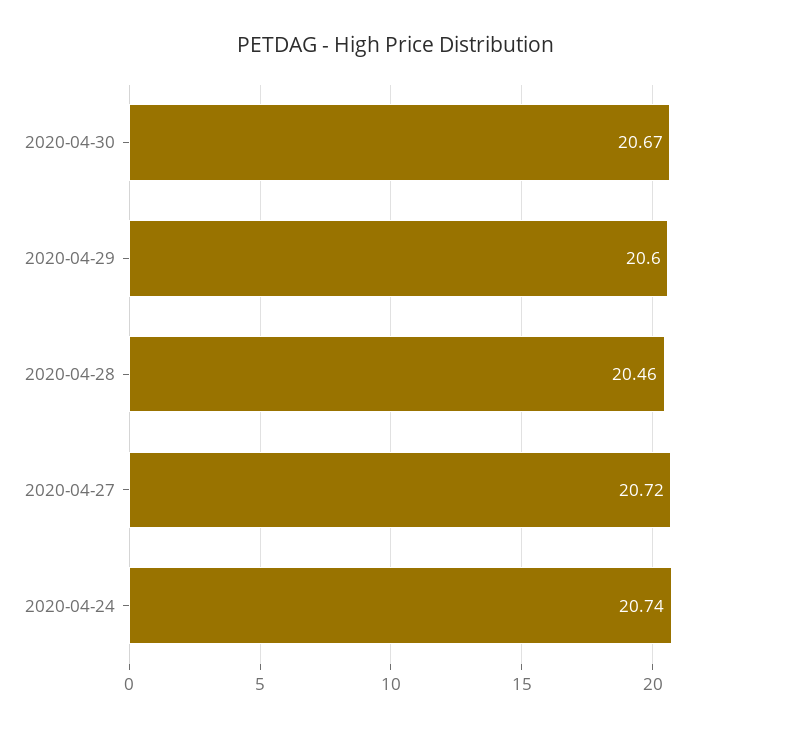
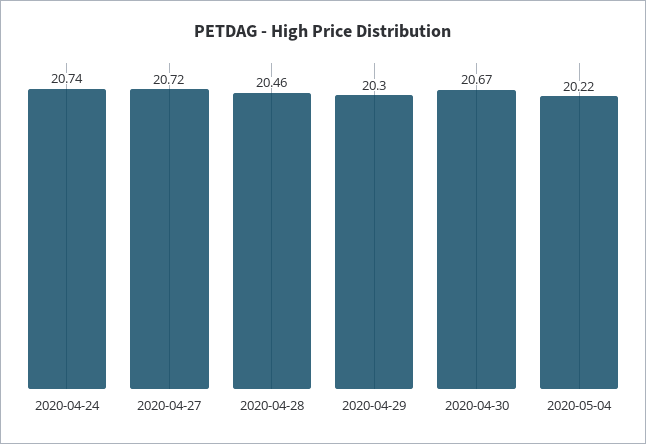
2020-04-29: 20.6 -> 20.3
2020-05-04: none -> 20.22

